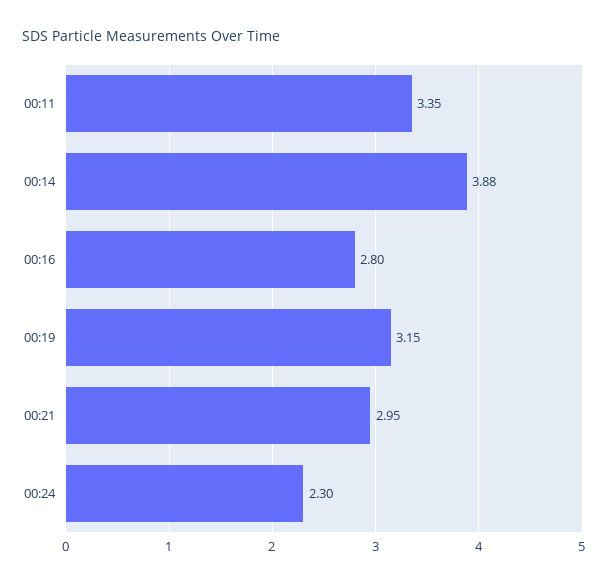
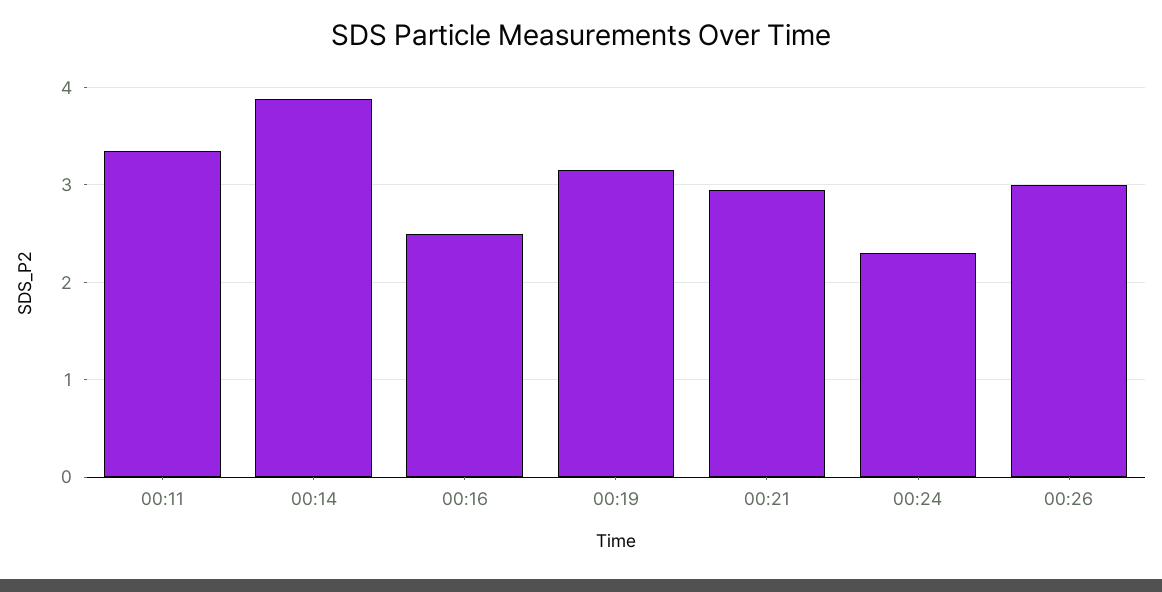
00:16: 2.8 -> 2.5
00:26: none -> 3

